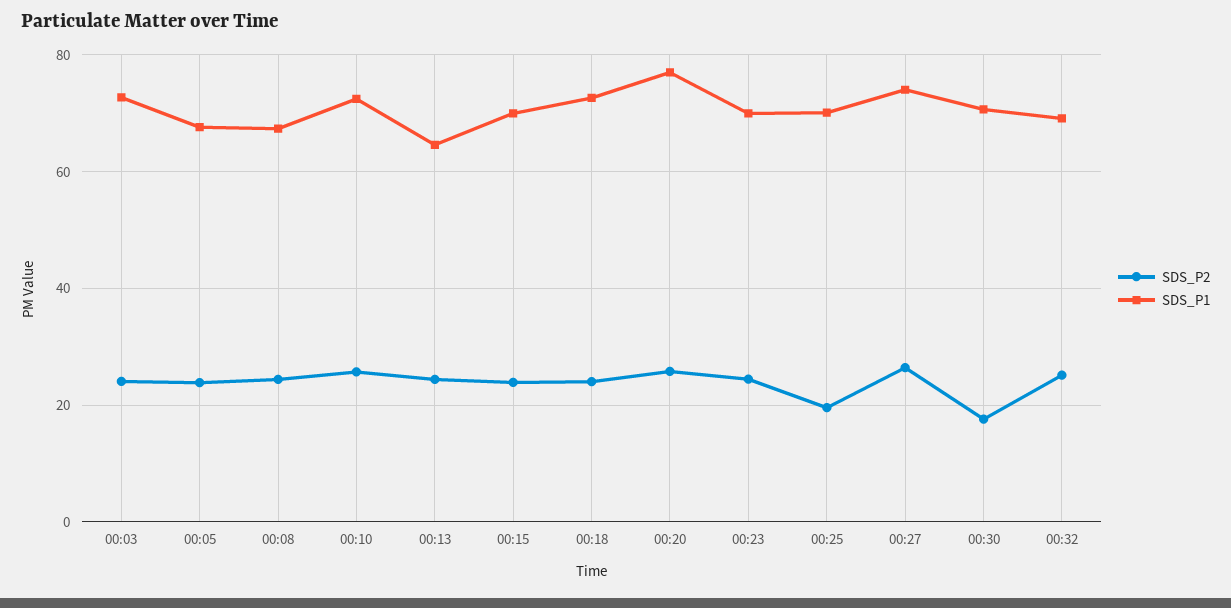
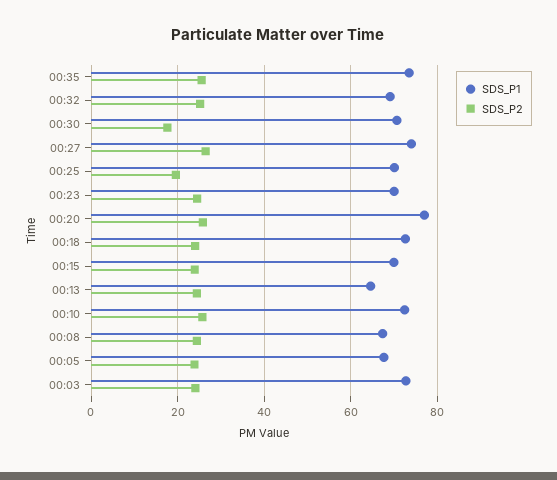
SDS_P1, 00:35: none -> 74
SDS_P2, 00:35: none -> 26

